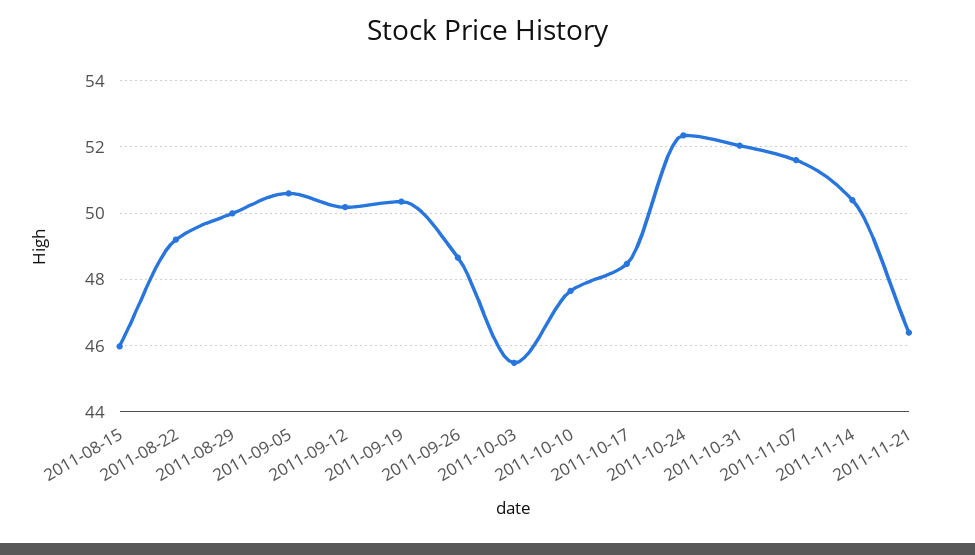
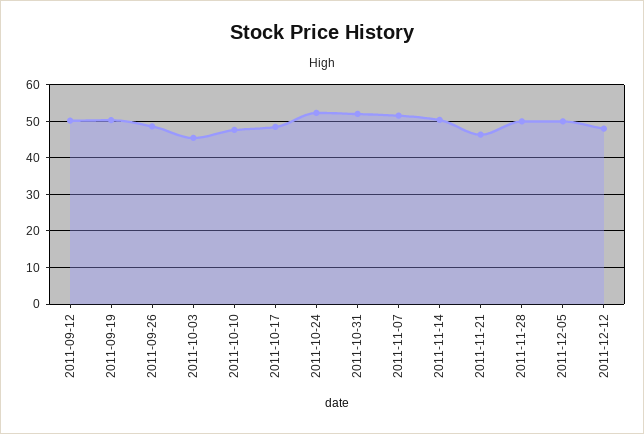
2011-08-15: 46 -> none
2011-08-22: 49.2 -> none
2011-08-29: 50 -> none
2011-09-05: 50.6 -> none
2011-11-28: none -> 50
2011-12-05: none -> 50
2011-12-12: none -> 48

